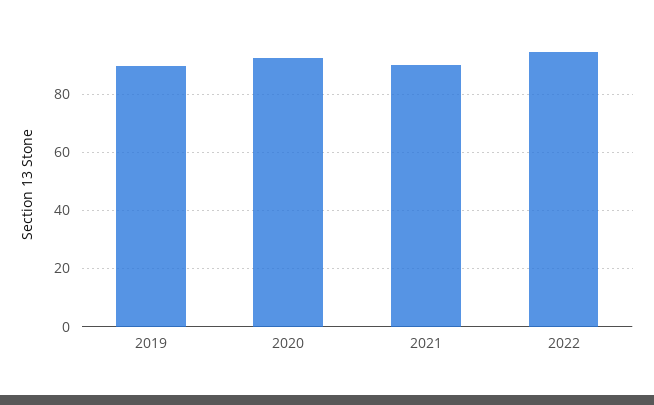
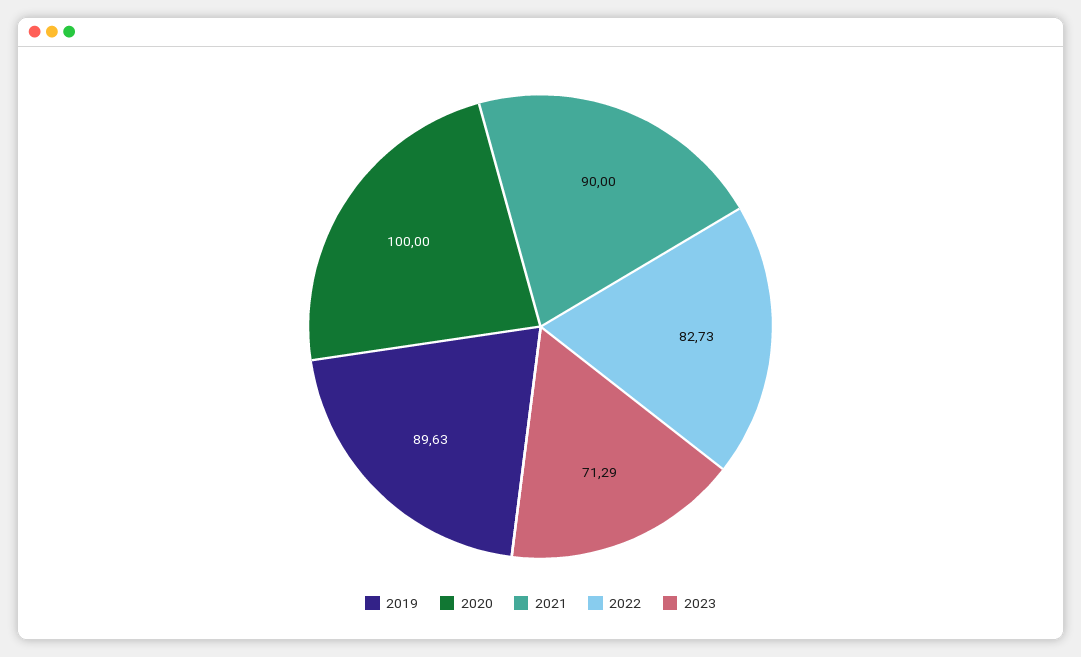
2020: 92.5 -> 100
2022: 95 -> 82.73
2023: none -> 71.29

